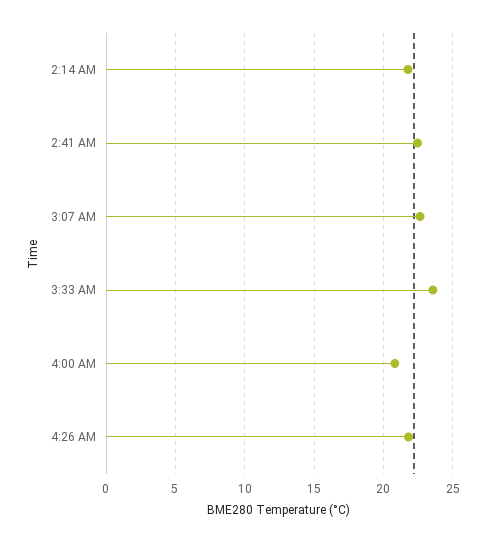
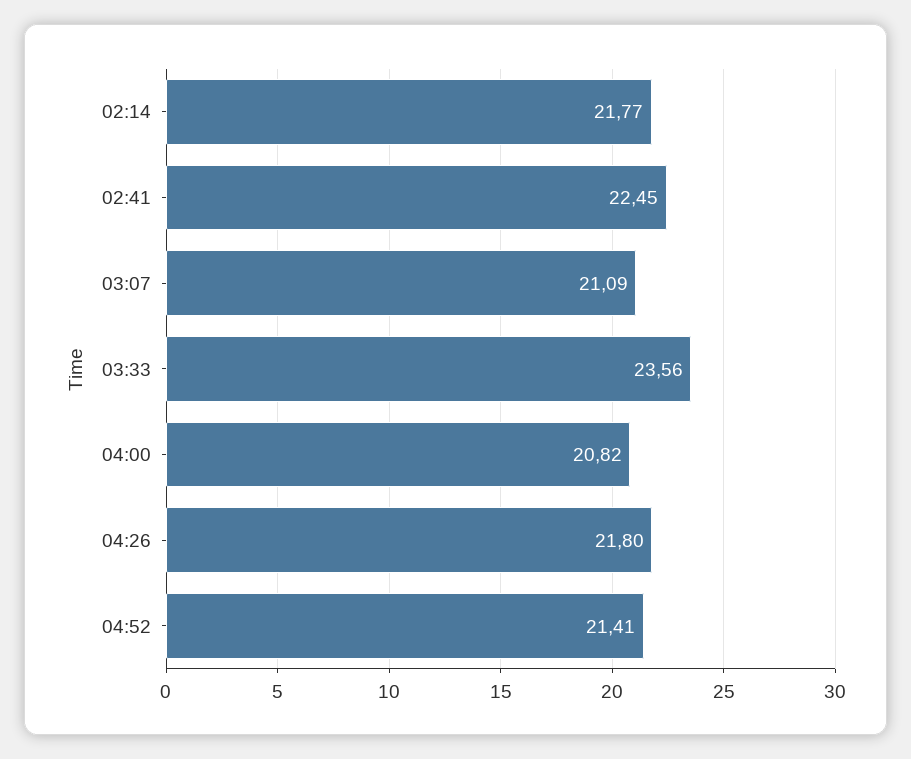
3:07 AM: 22.5 -> 21.09
04:52: none -> 21.41

